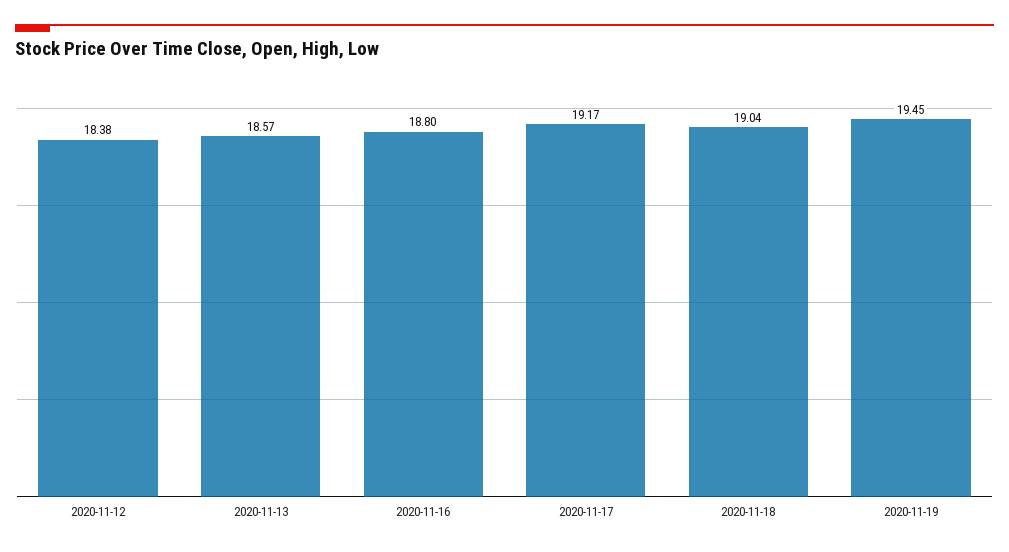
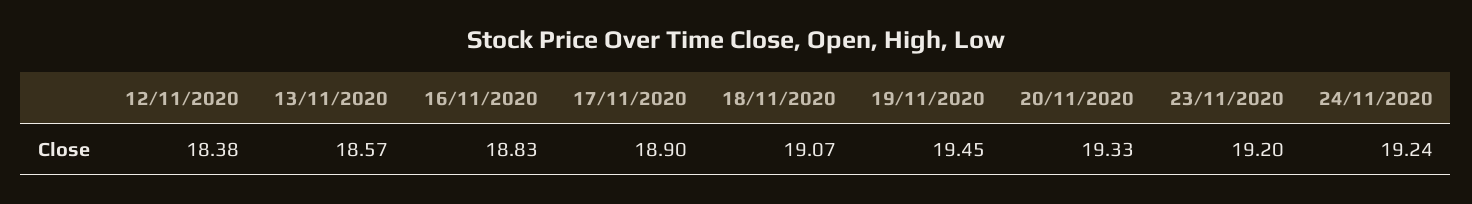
2020-11-16: 18.8 -> 18.83
2020-11-17: 19.17 -> 18.9
2020-11-18: 19.04 -> 19.07
20/11/2020: none -> 19.33
23/11/2020: none -> 19.2
24/11/2020: none -> 19.24

